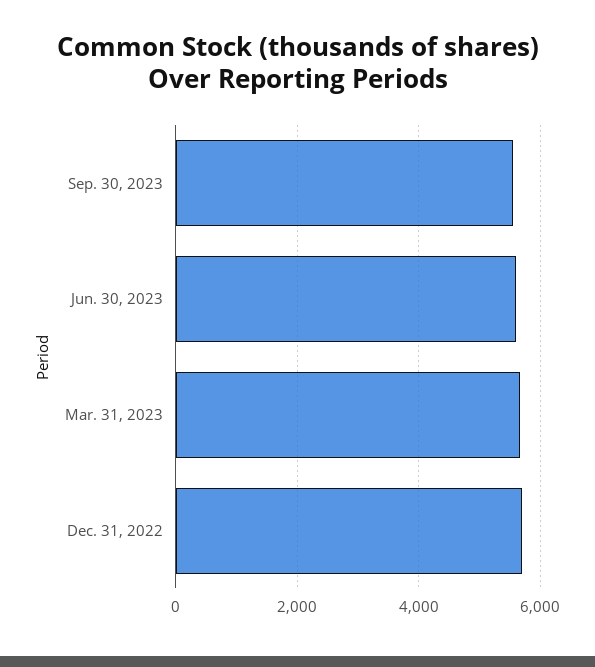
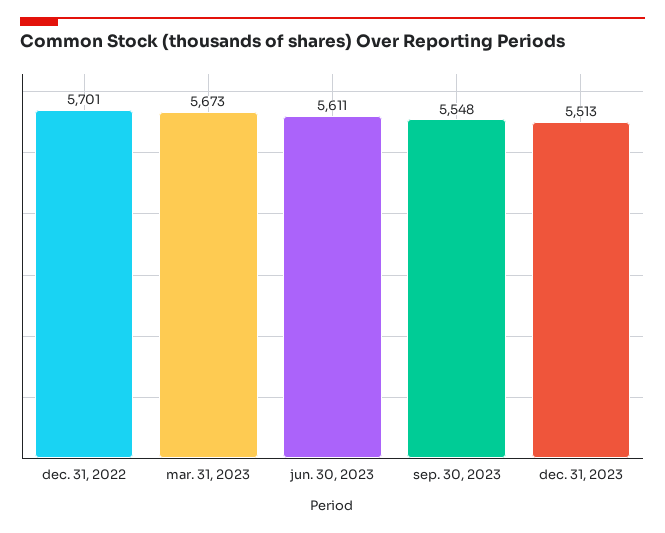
dec. 31, 2023: none -> 5513

